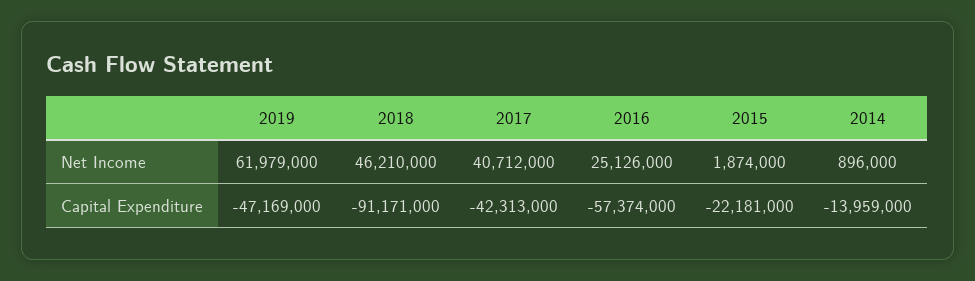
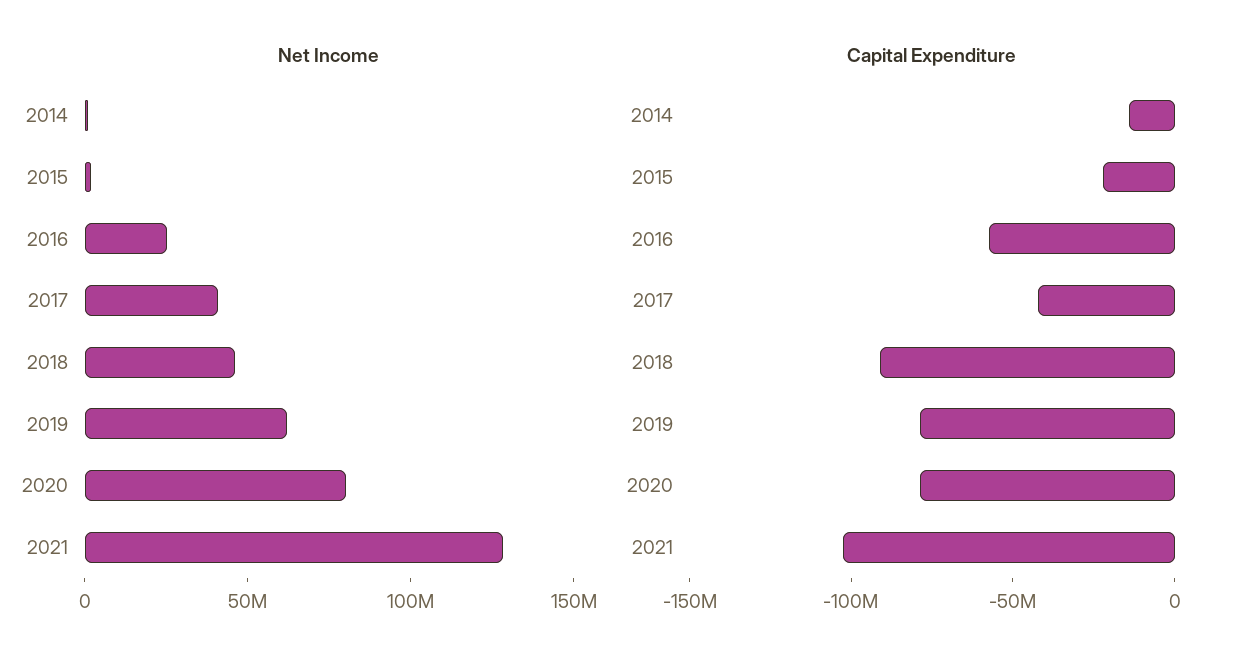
Capital Expenditure, 2019: -47169000 -> -80000000
Net Income, 2020: none -> 80000000
Net Income, 2021: none -> 130000000
Capital Expenditure, 2020: none -> -80000000
Capital Expenditure, 2021: none -> -100000000

